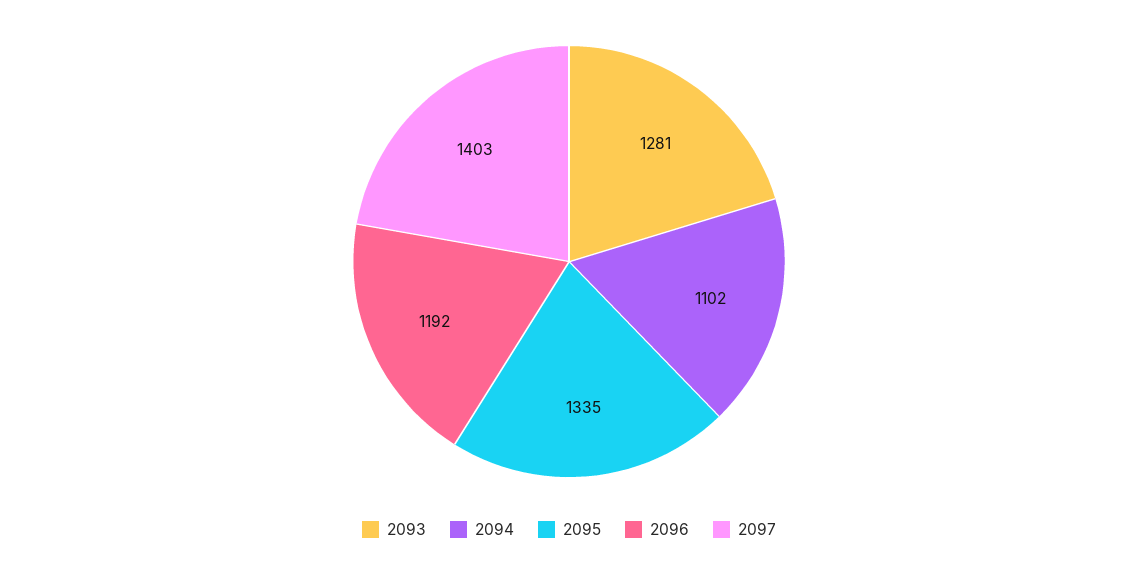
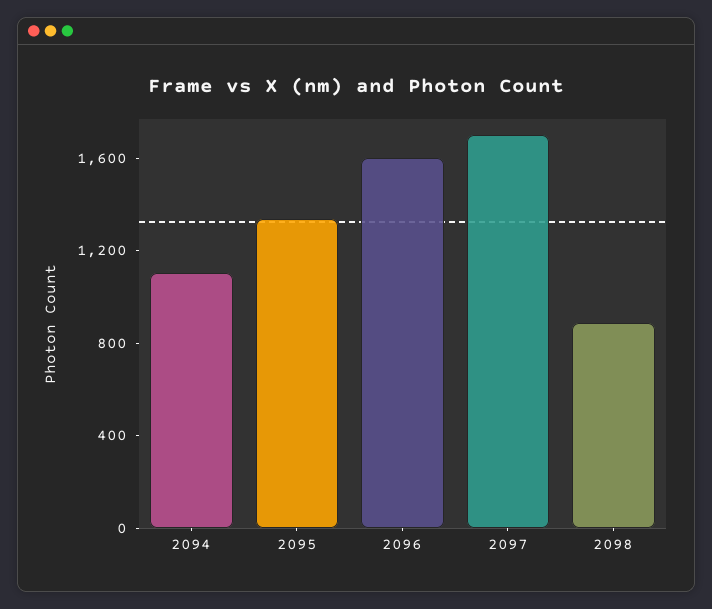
2093: 1281 -> none
2096: 1192 -> 1600
2097: 1403 -> 1700
2098: none -> 900

